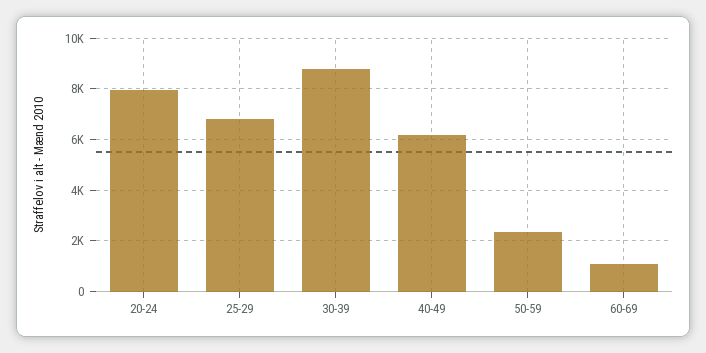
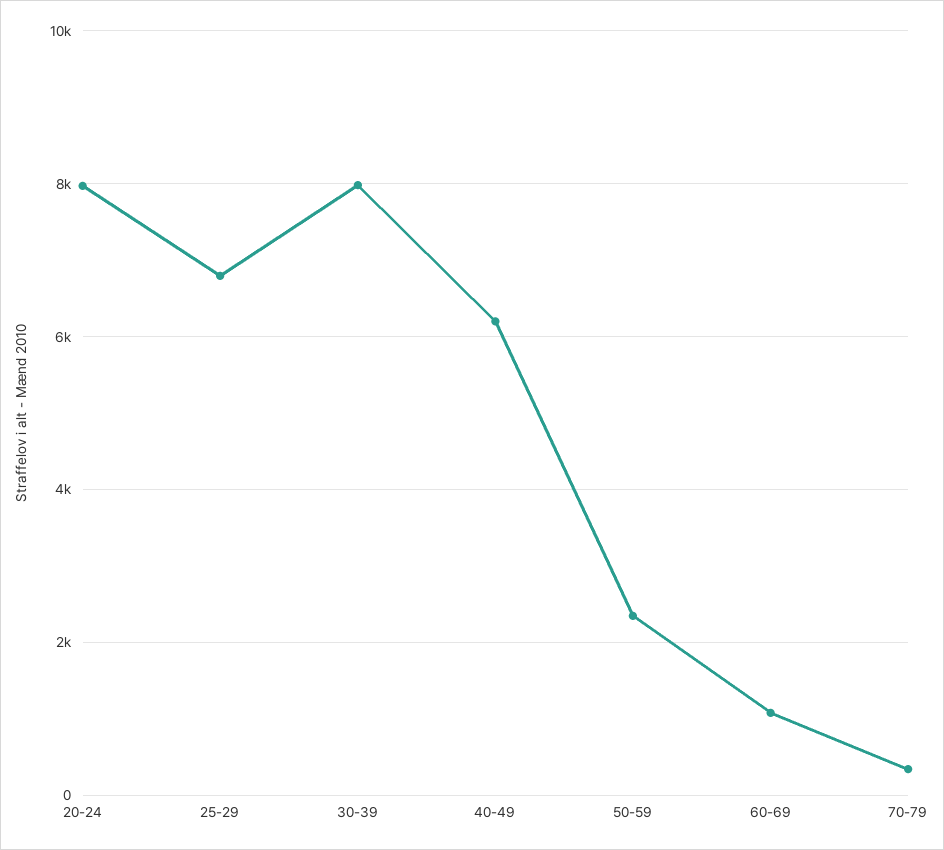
30-39: 8750 -> 8000
70-79: none -> 400

